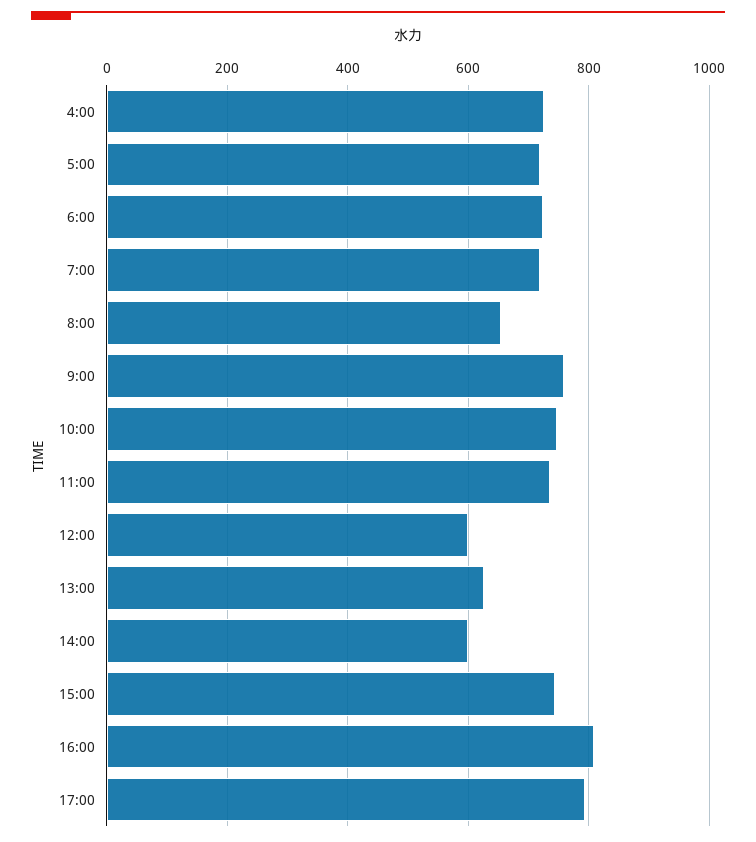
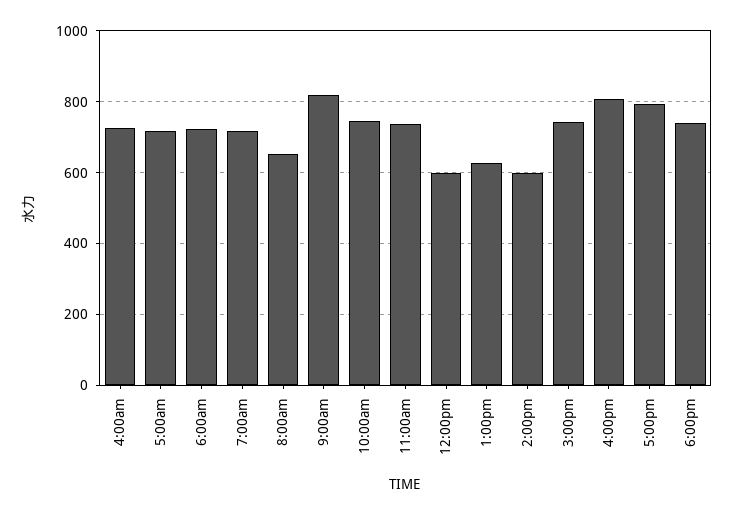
9:00: 760 -> 820
6:00pm: none -> 740

